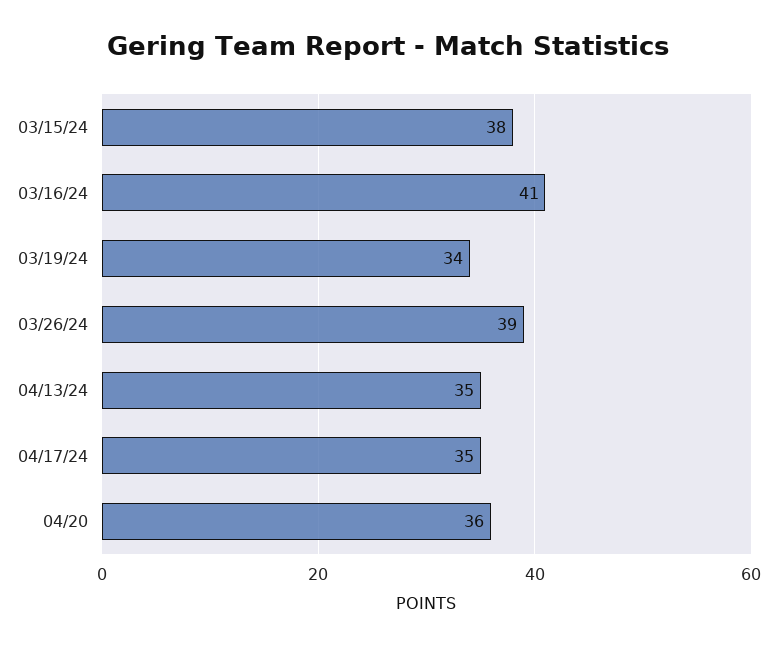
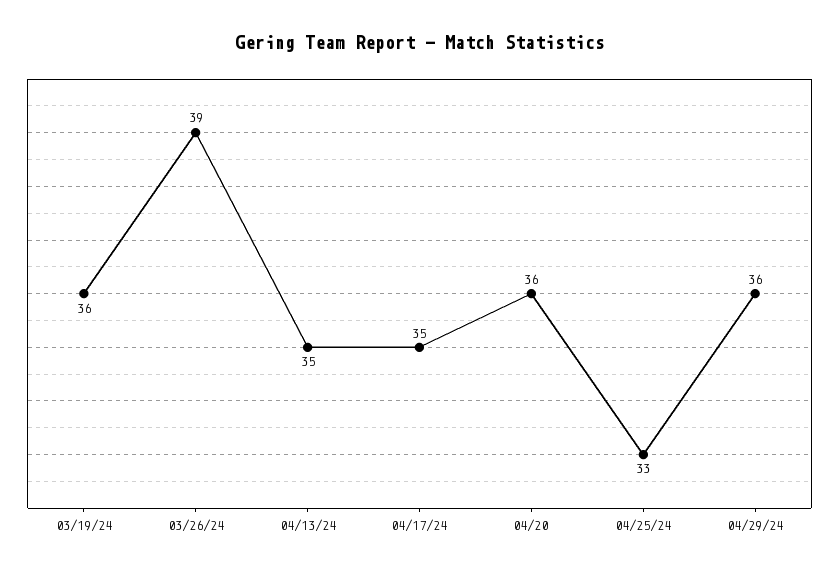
03/15/24: 38 -> none
03/16/24: 41 -> none
03/19/24: 34 -> 36
04/25/24: none -> 33
04/29/24: none -> 36

